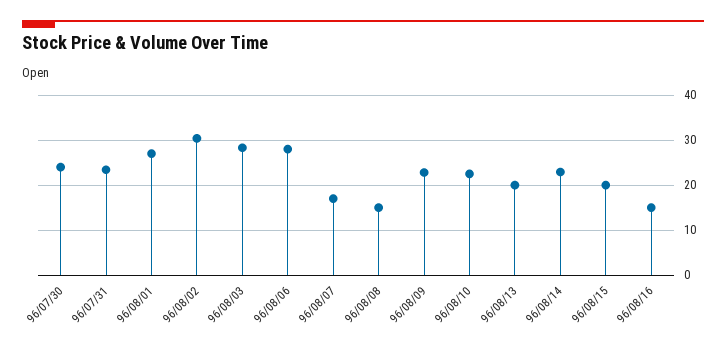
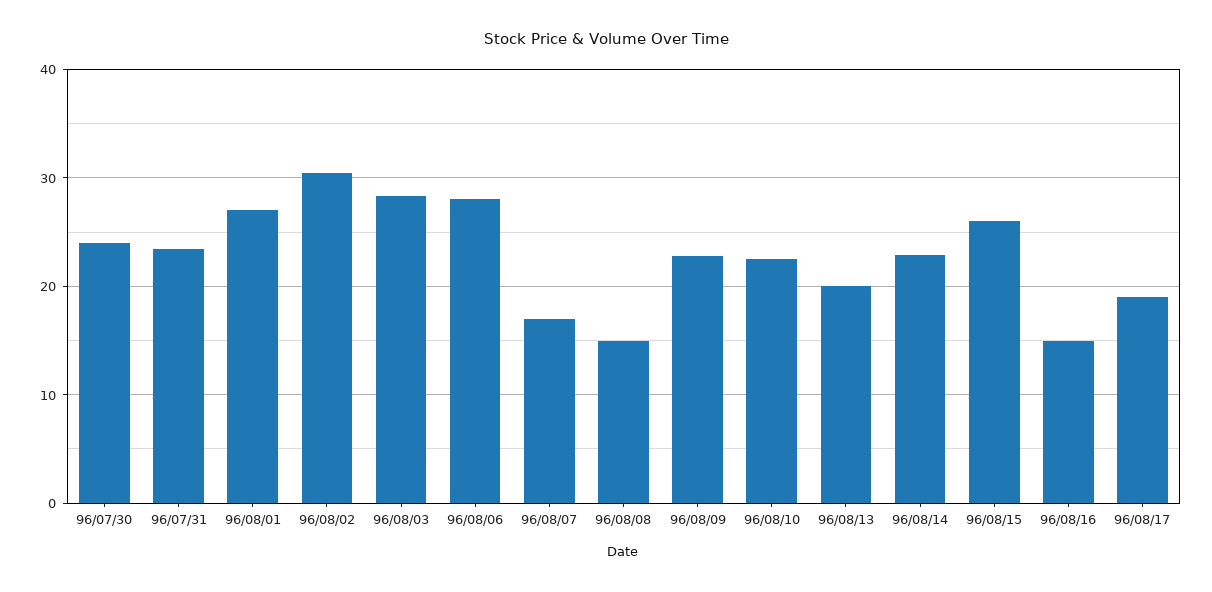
96/08/15: 20 -> 26
96/08/17: none -> 19

